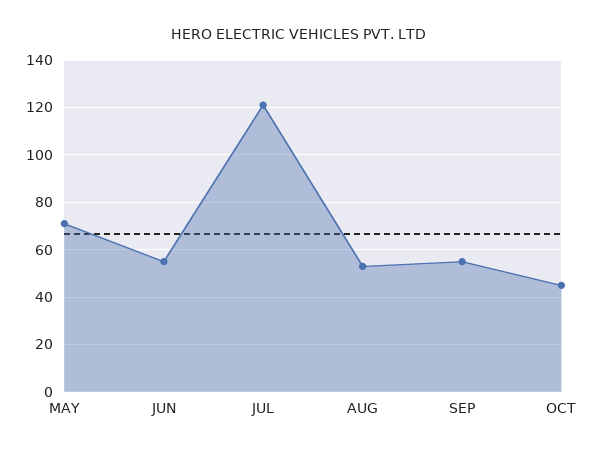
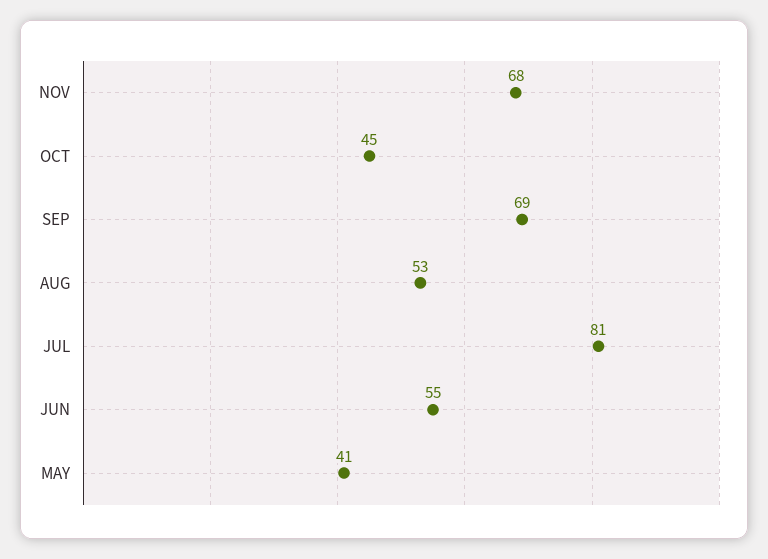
MAY: 70 -> 41
JUL: 120 -> 81
SEP: 55 -> 69
NOV: none -> 68

